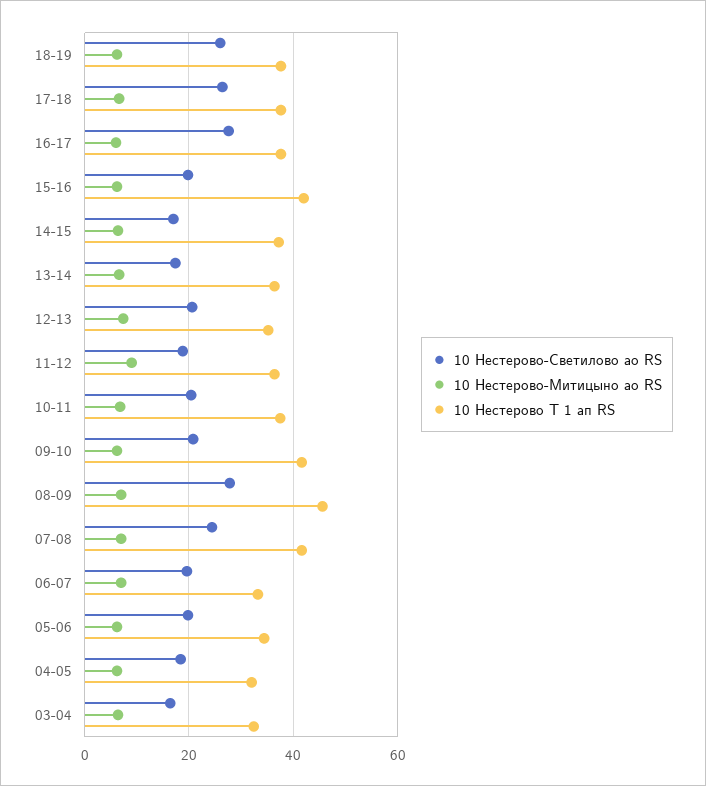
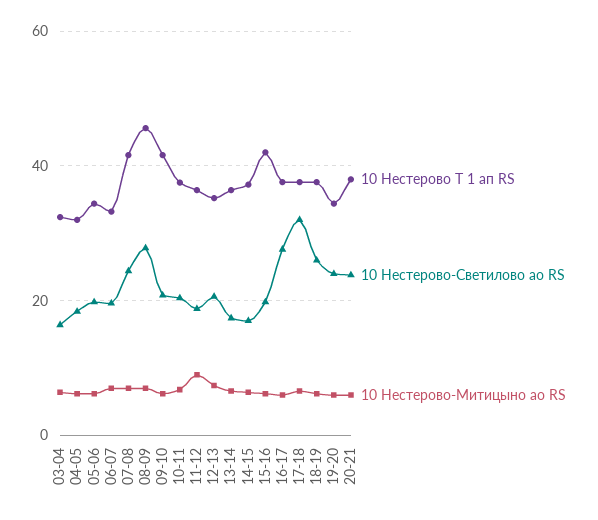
10 Нестерово-Светилово ао RS, 17-18: 26 -> 32
10 Нестерово Т 1 ап RS, 19-20: none -> 34
10 Нестерово-Светилово ао RS, 19-20: none -> 24
10 Нестерово-Митицыно ао RS, 19-20: none -> 6
10 Нестерово Т 1 ап RS, 20-21: none -> 38
10 Нестерово-Светилово ао RS, 20-21: none -> 24
10 Нестерово-Митицыно ао RS, 20-21: none -> 6

